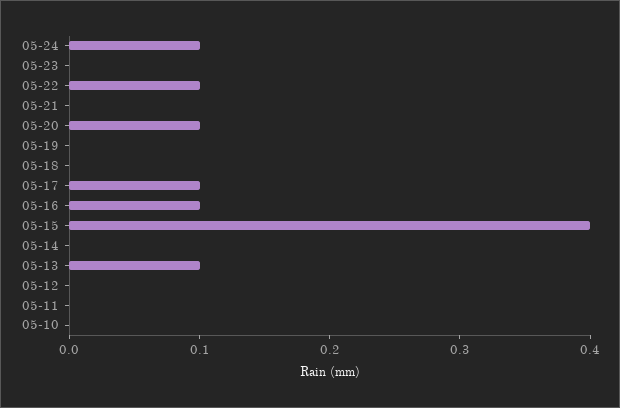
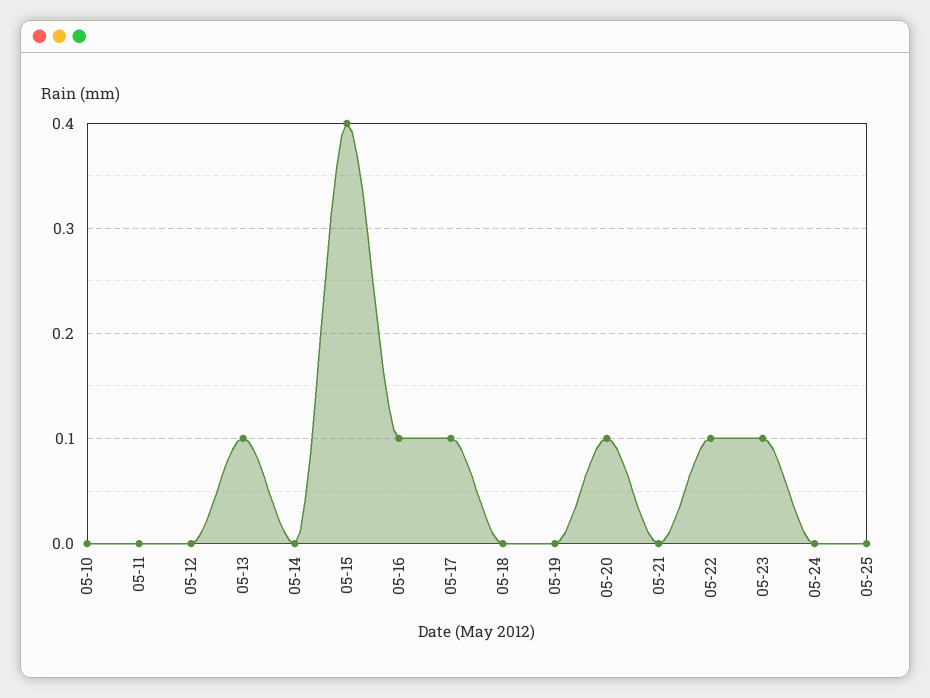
05-24: 0.1 -> 0
05-23: 0 -> 0.1
05-25: none -> 0

